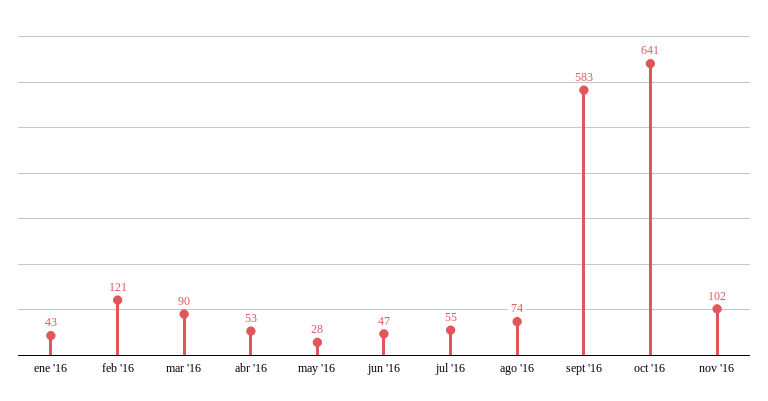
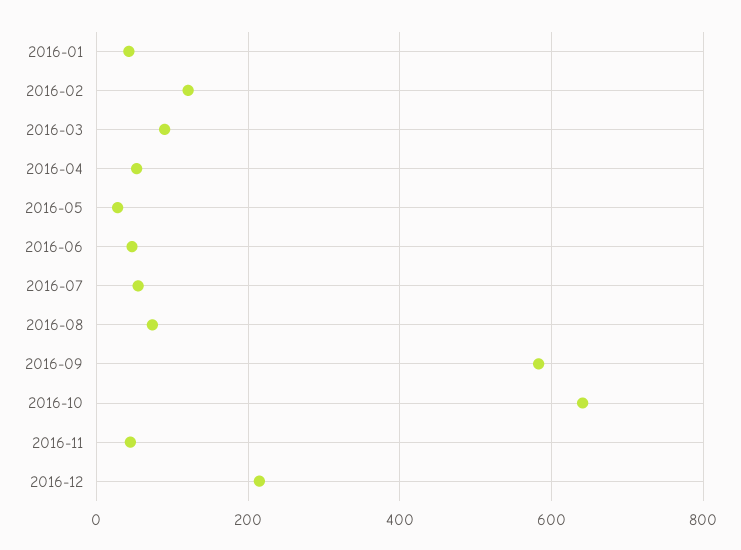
nov '16: 102 -> 40
2016-12: none -> 220

